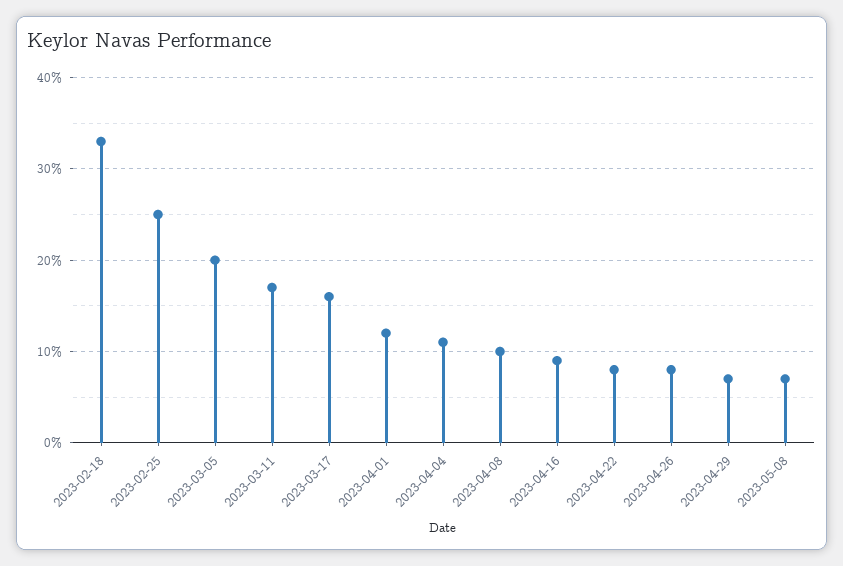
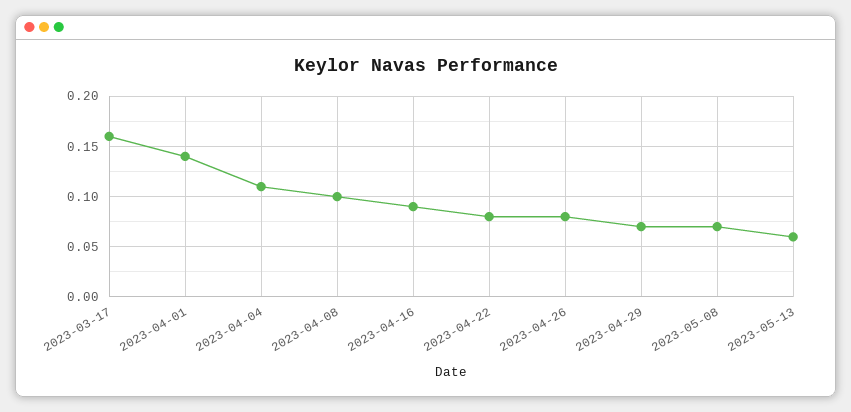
2023-02-18: 0.33 -> none
2023-02-25: 0.25 -> none
2023-03-05: 0.2 -> none
2023-03-11: 0.17 -> none
2023-04-01: 0.12 -> 0.14
2023-05-13: none -> 0.06

